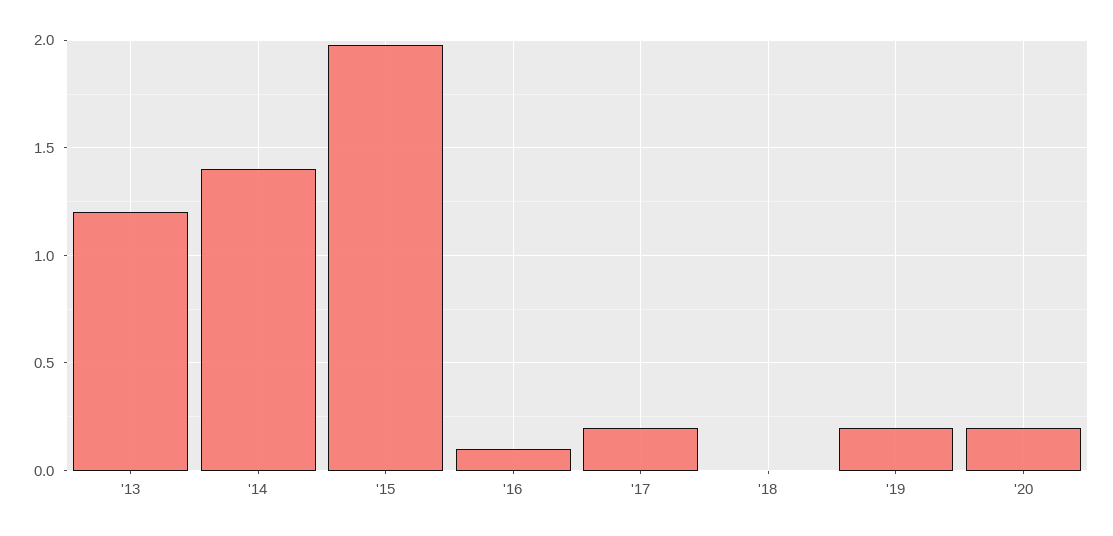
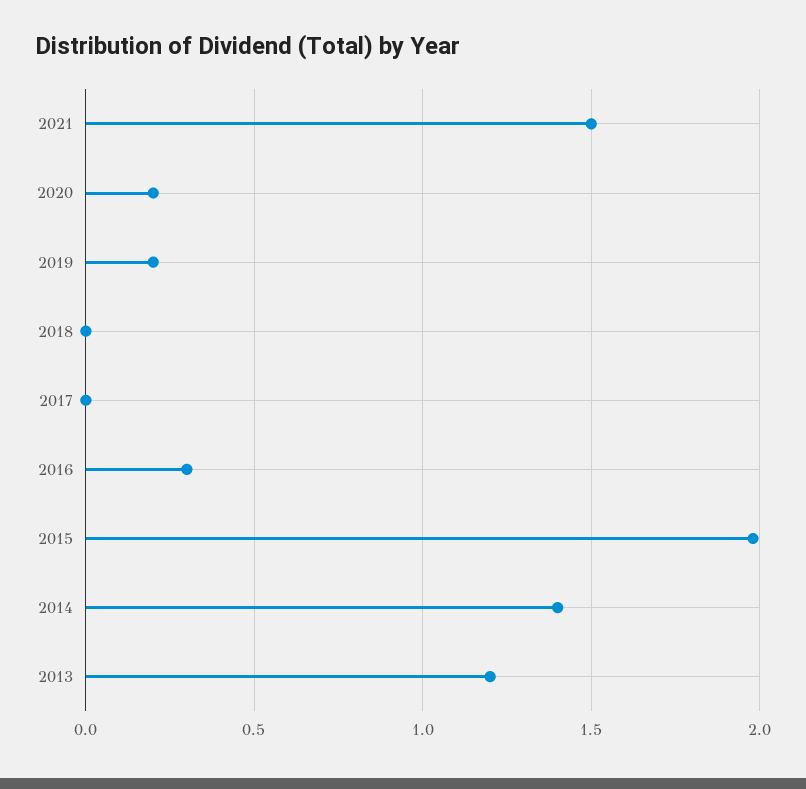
'16: 0.1 -> 0.3
'17: 0.2 -> 0
2021: none -> 1.5

